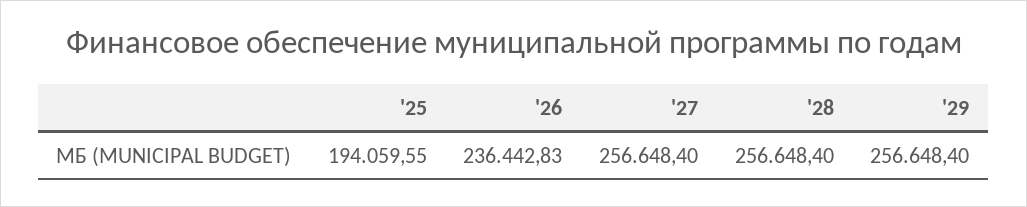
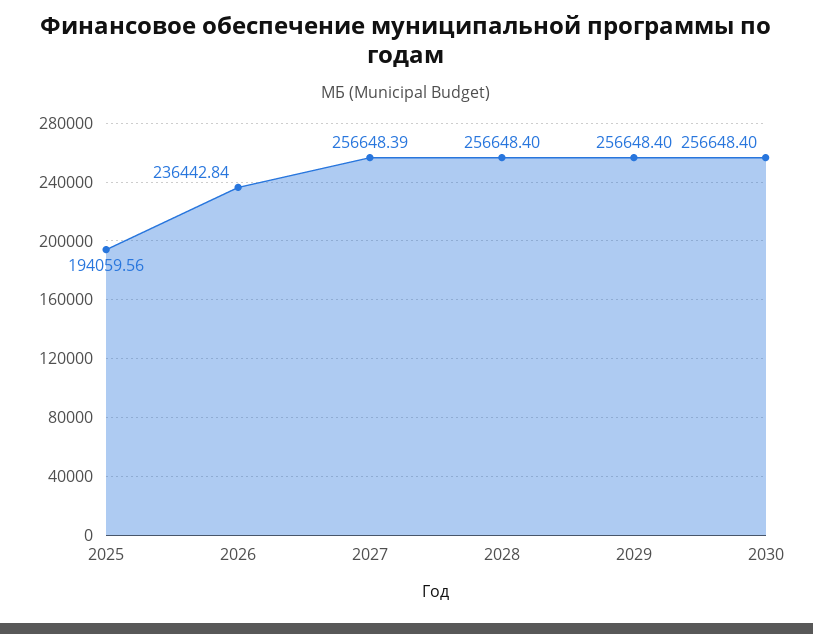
'25: 194059.55 -> 194059.56
'26: 236442.83 -> 236442.84
'27: 256648.4 -> 256648.39
2030: none -> 256648.4

